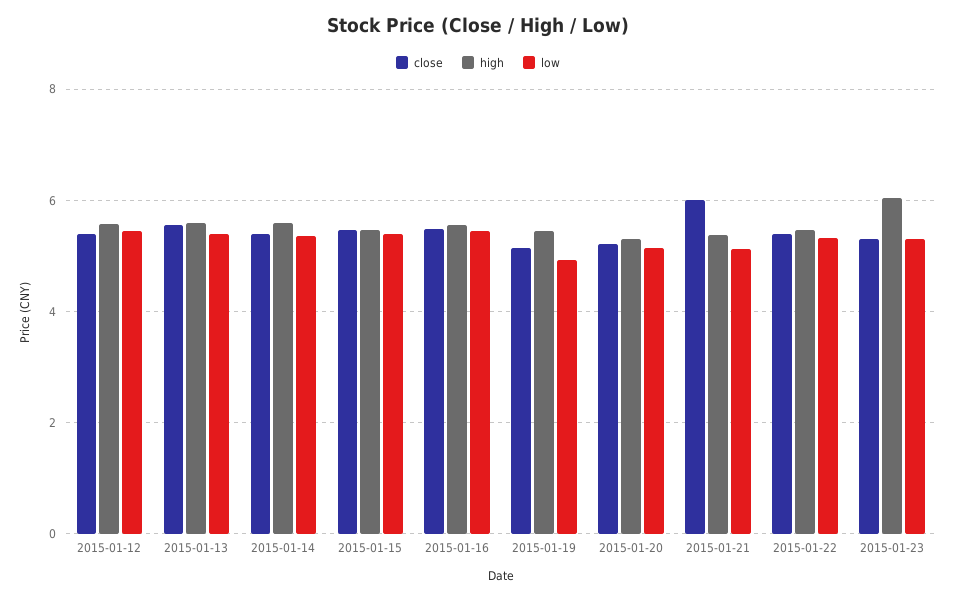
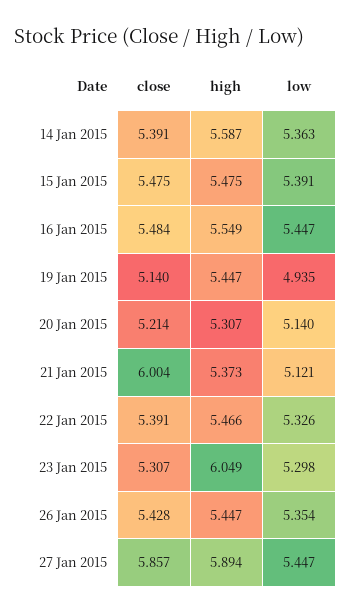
close, 2015-01-12: 5.4 -> none
high, 2015-01-12: 5.6 -> none
low, 2015-01-12: 5.4 -> none
close, 2015-01-13: 5.6 -> none
high, 2015-01-13: 5.6 -> none
low, 2015-01-13: 5.4 -> none
close, 26 Jan 2015: none -> 5.428
high, 26 Jan 2015: none -> 5.447
low, 26 Jan 2015: none -> 5.354
close, 27 Jan 2015: none -> 5.857
high, 27 Jan 2015: none -> 5.894
low, 27 Jan 2015: none -> 5.447

